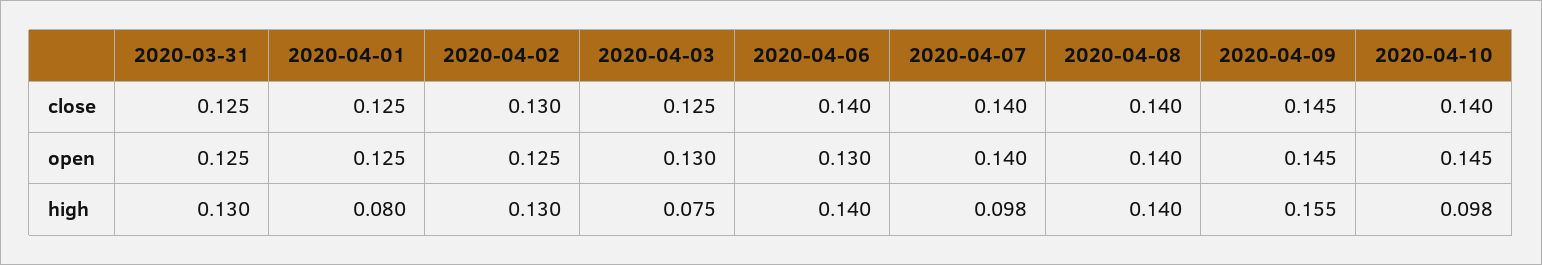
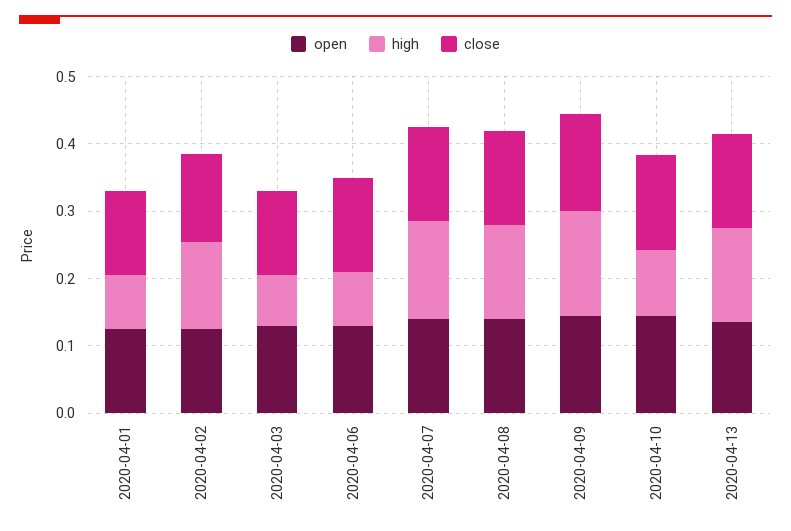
close, 2020-03-31: 0.125 -> none
open, 2020-03-31: 0.125 -> none
high, 2020-03-31: 0.13 -> none
high, 2020-04-06: 0.14 -> 0.08
high, 2020-04-07: 0.098 -> 0.14
open, 2020-04-13: none -> 0.14
high, 2020-04-13: none -> 0.14
close, 2020-04-13: none -> 0.14

